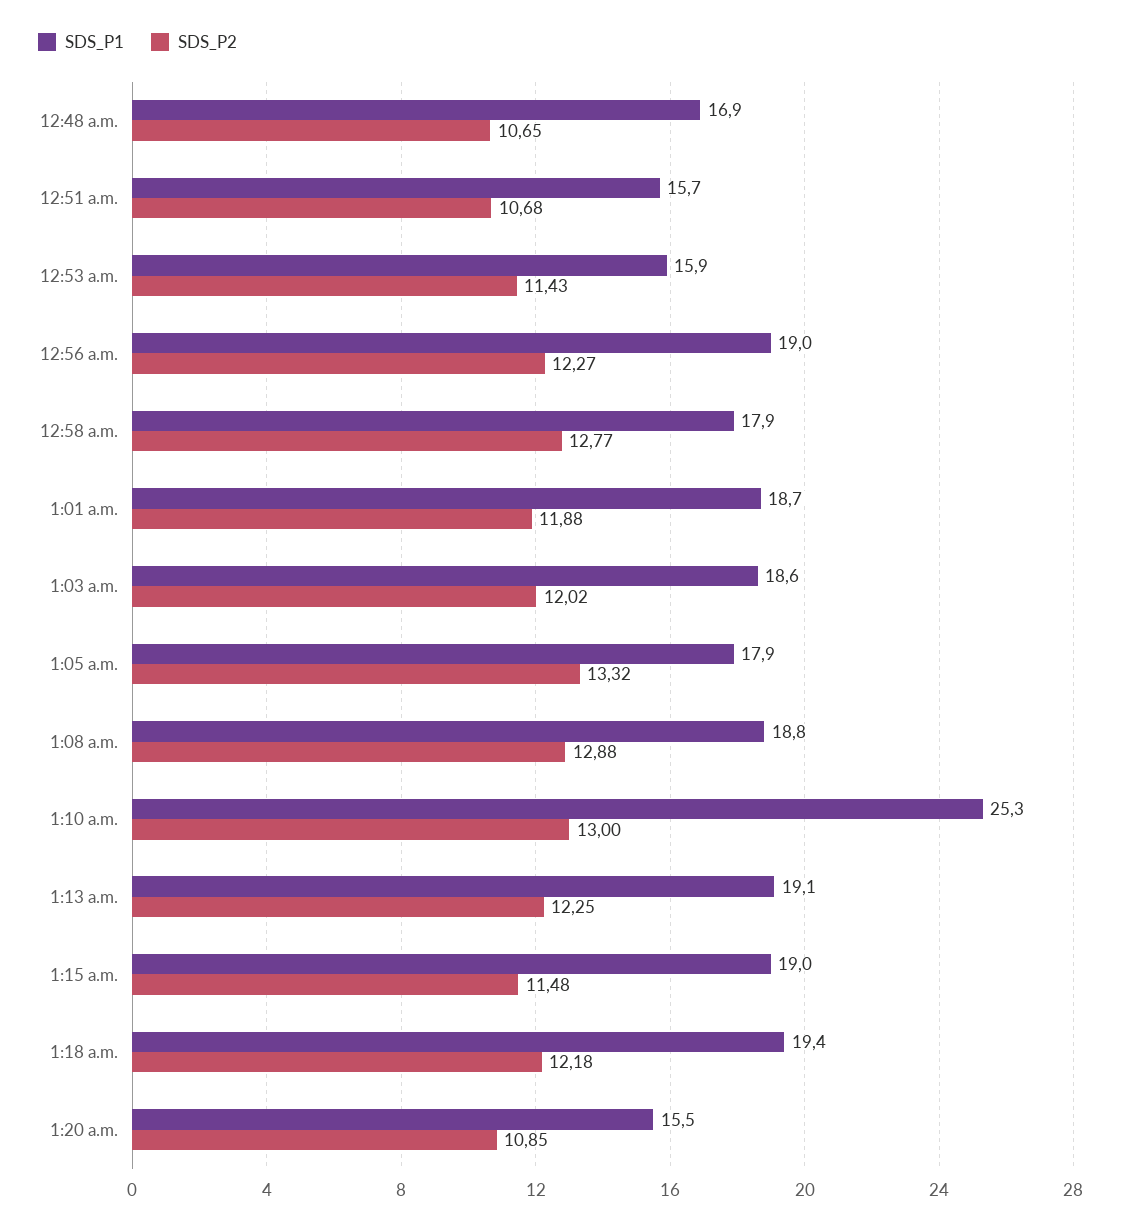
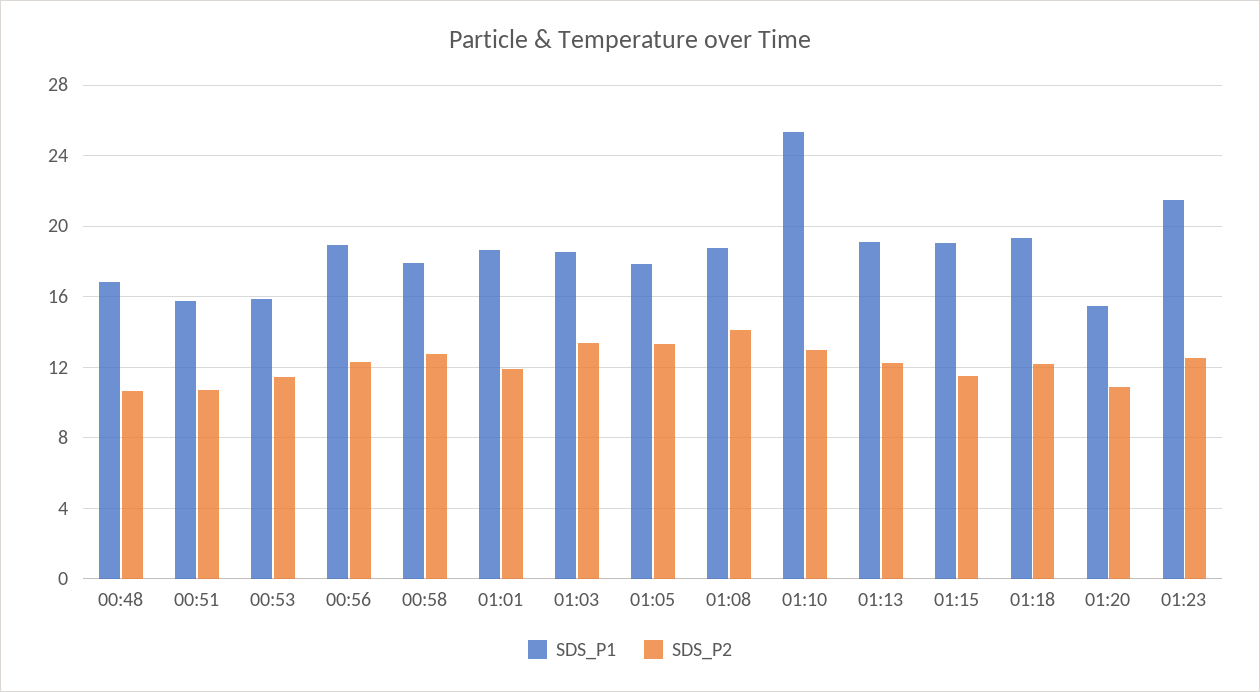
SDS_P2, 1:03 a.m.: 12.02 -> 13.5
SDS_P2, 1:08 a.m.: 12.88 -> 14
SDS_P1, 01:23: none -> 21.5
SDS_P2, 01:23: none -> 12.5

